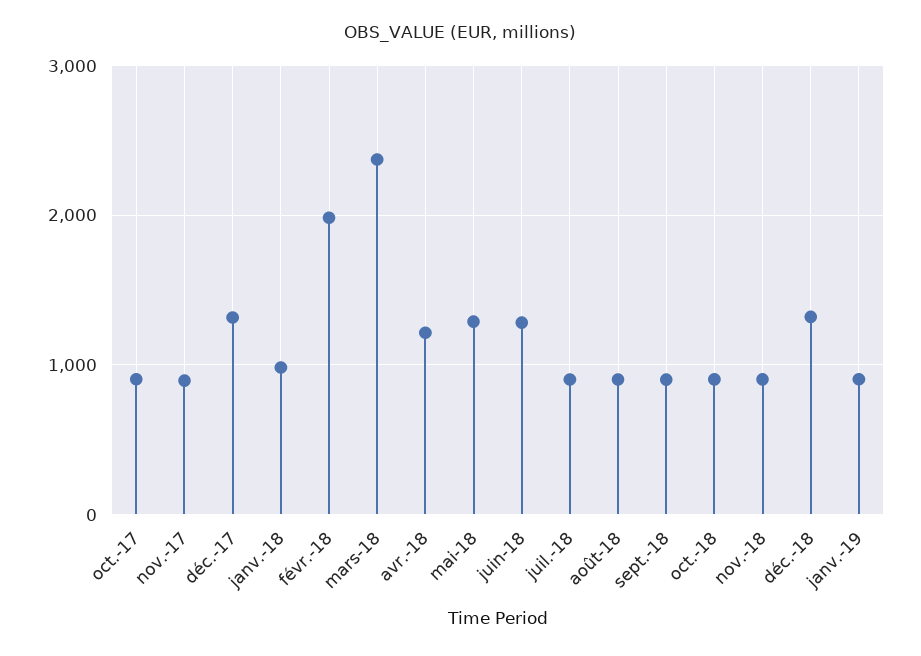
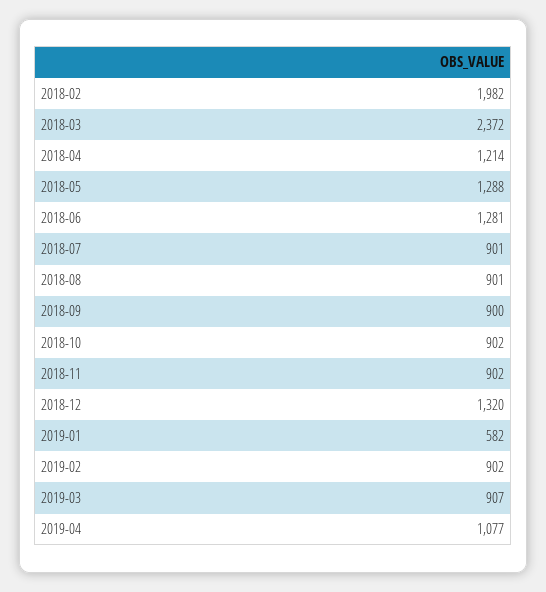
oct.-17: 900 -> none
nov.-17: 900 -> none
déc.-17: 1300 -> none
janv.-18: 1000 -> none
janv.-19: 900 -> 582
2019-02: none -> 902
2019-03: none -> 907
2019-04: none -> 1077

